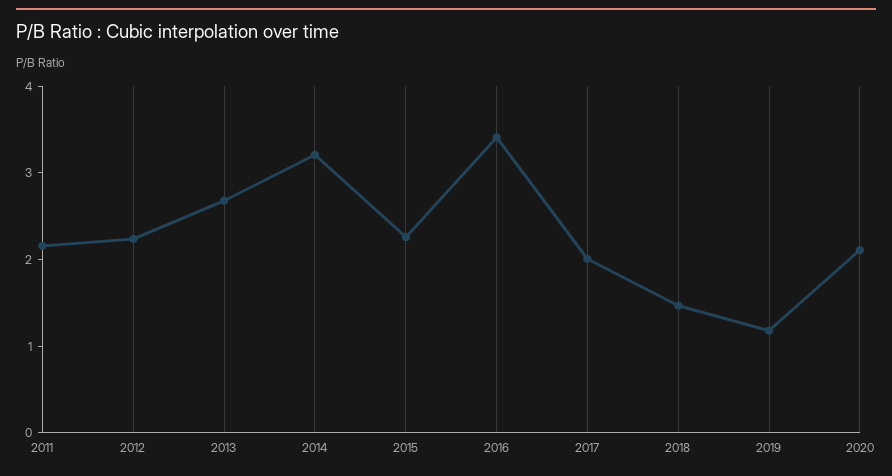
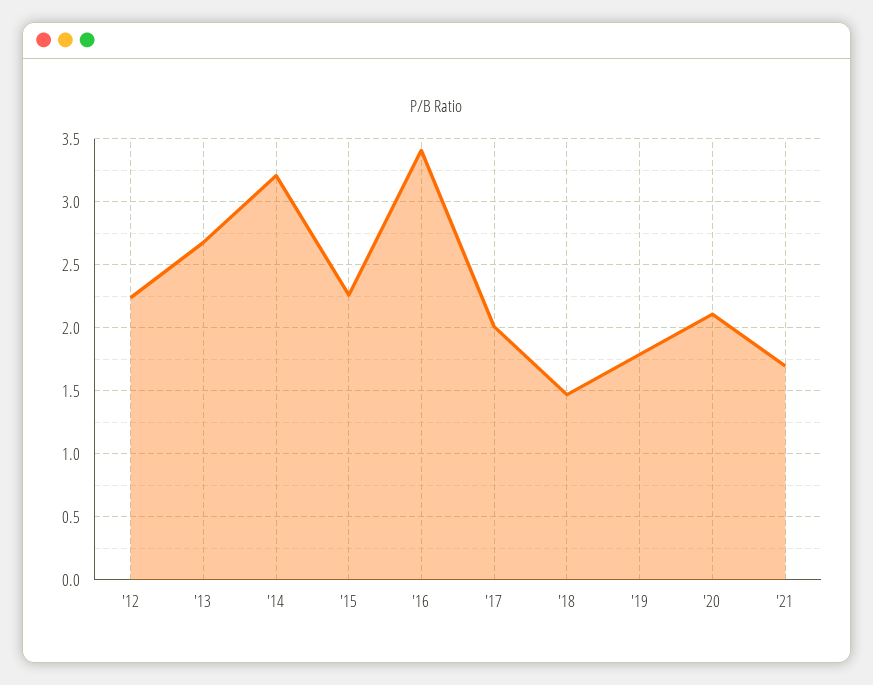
2011: 2.2 -> none
2019: 1.2 -> 1.8
'21: none -> 1.7

